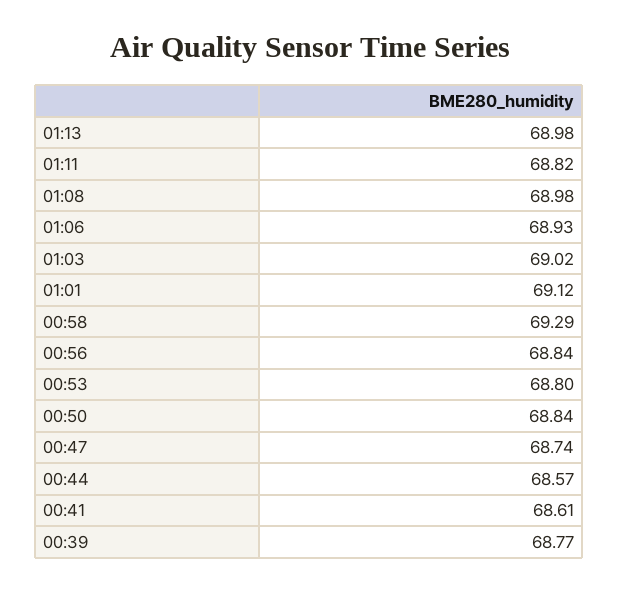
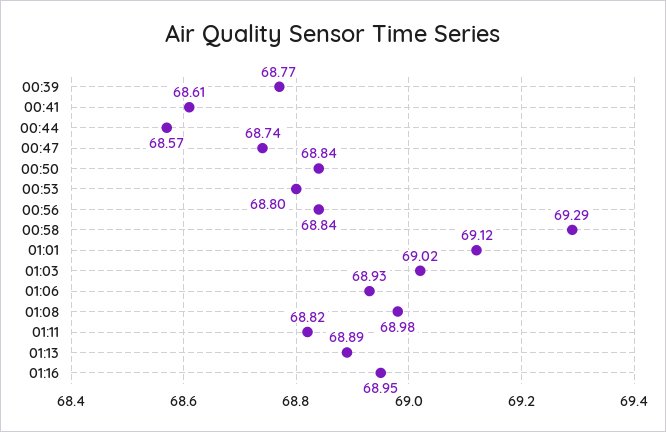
01:13: 68.98 -> 68.89
01:16: none -> 68.95

